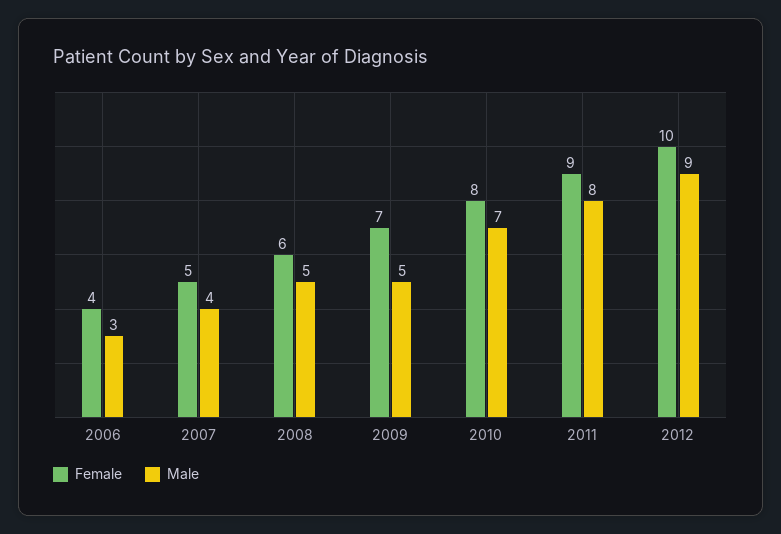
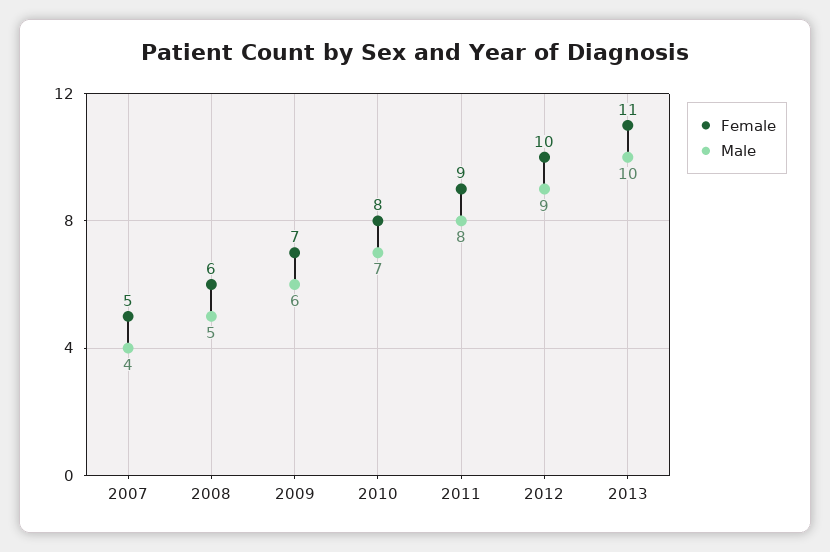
Female, 2006: 4 -> none
Male, 2006: 3 -> none
Male, 2009: 5 -> 6
Female, 2013: none -> 11
Male, 2013: none -> 10

